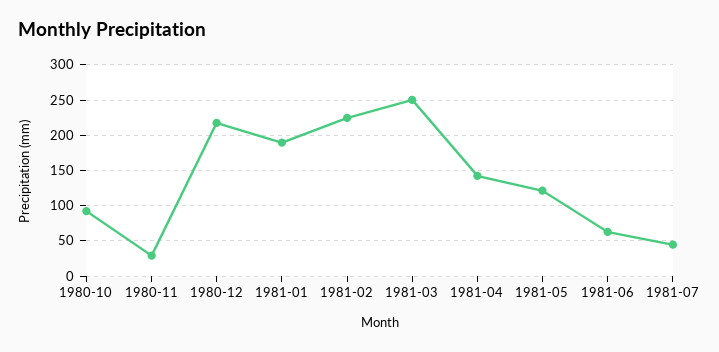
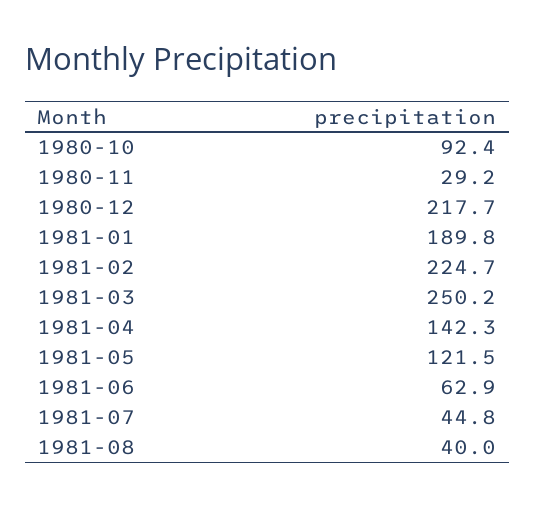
1981-08: none -> 40

